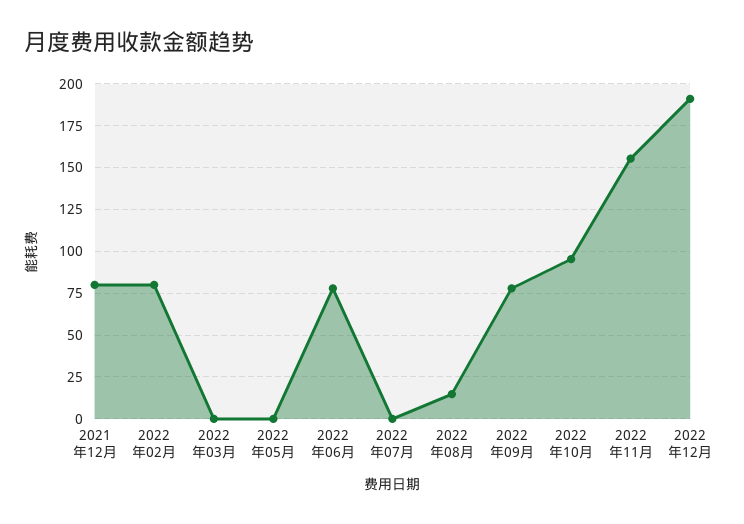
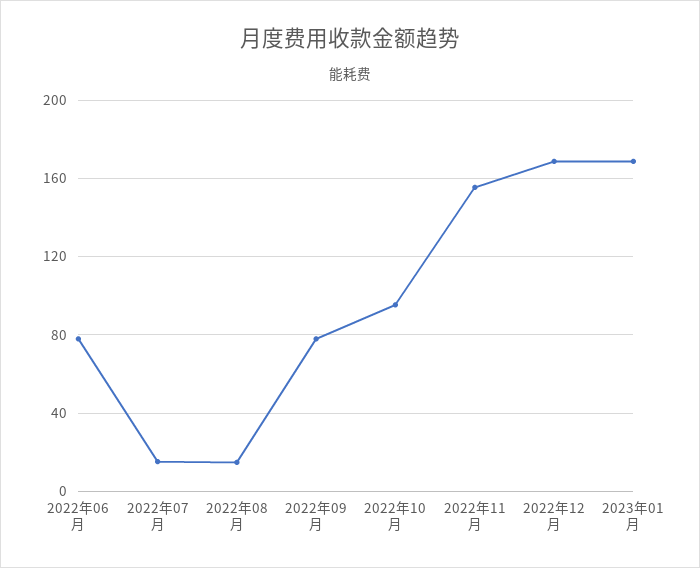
2021年12月: 80 -> none
2022年02月: 80 -> none
2022年03月: 0 -> none
2022年05月: 0 -> none
2022年07月: 0 -> 15
2022年12月: 190 -> 170
2023年01月: none -> 170

